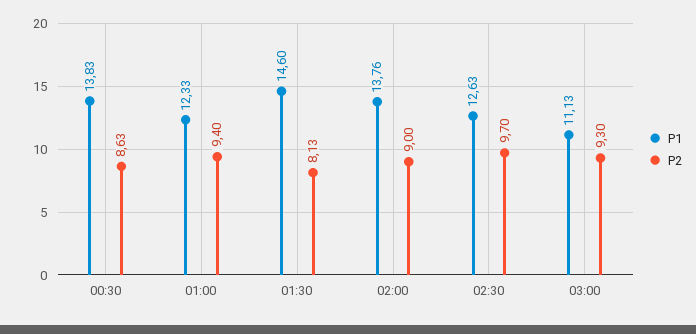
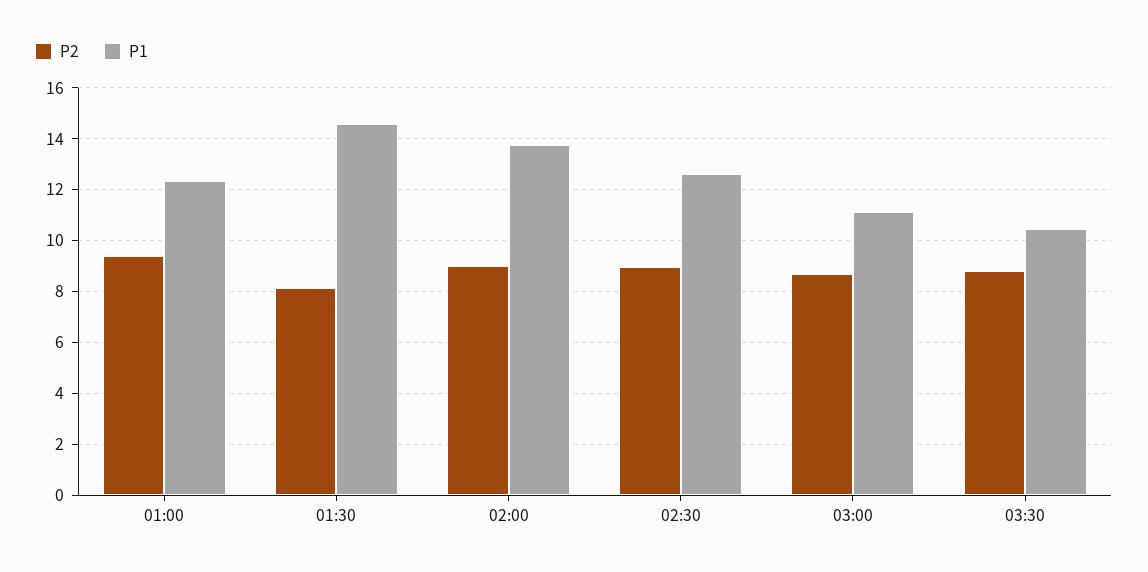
P1, 00:30: 13.83 -> none
P2, 00:30: 8.63 -> none
P2, 02:30: 9.7 -> 9
P2, 03:00: 9.3 -> 8.75
P2, 03:30: none -> 8.75
P1, 03:30: none -> 10.5

